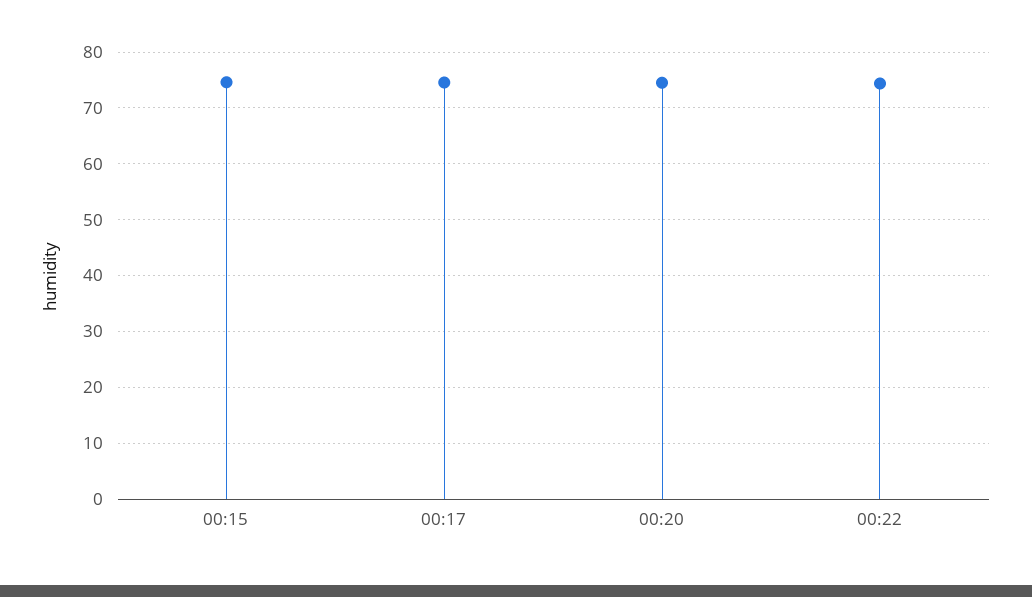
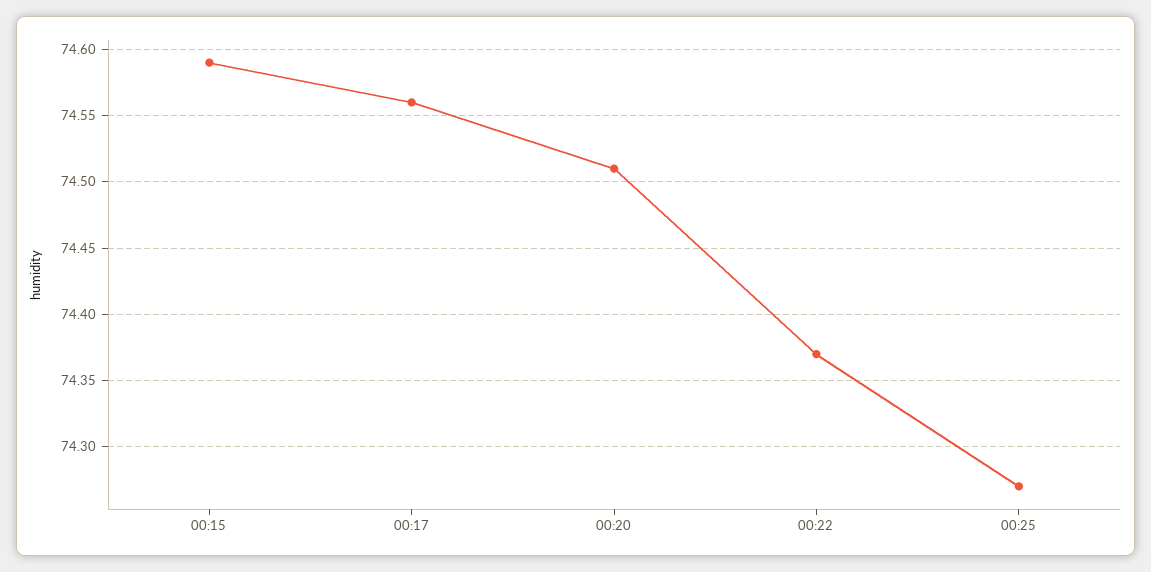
00:25: none -> 74.27

